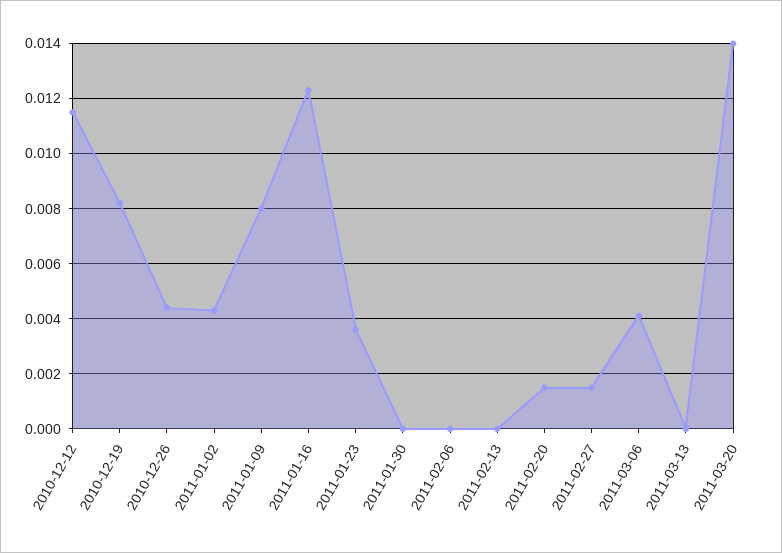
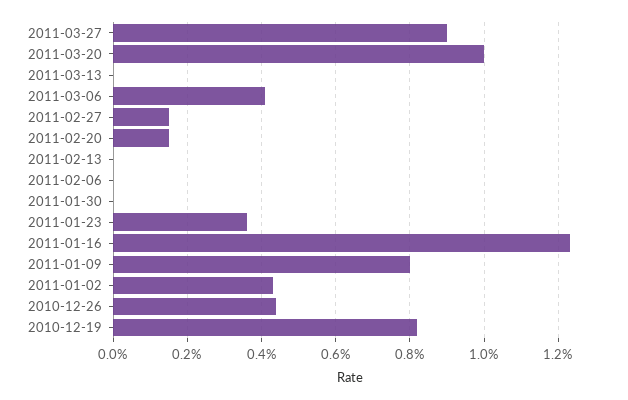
2010-12-12: 0.0115 -> none
2011-03-20: 0.014 -> 0.01
2011-03-27: none -> 0.009

